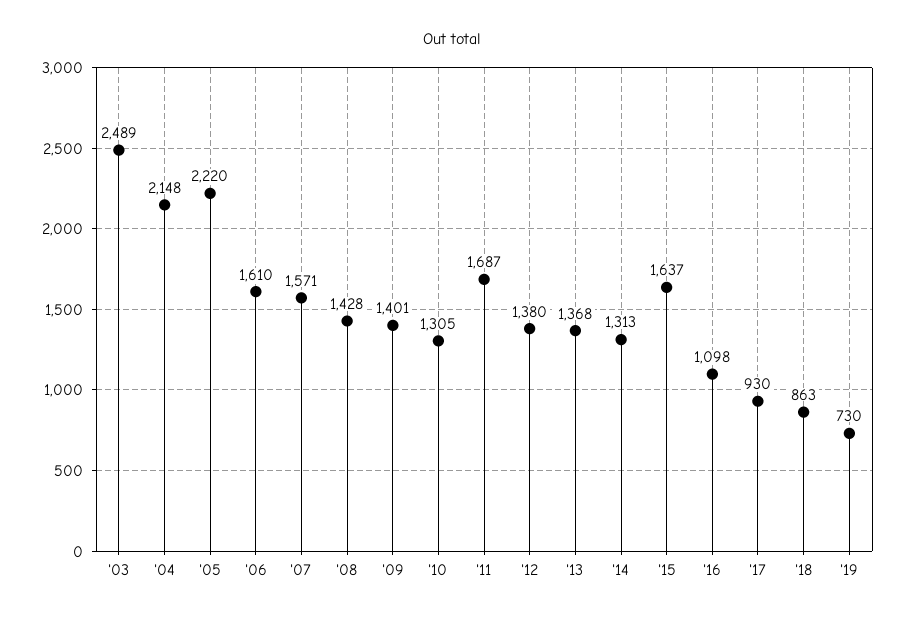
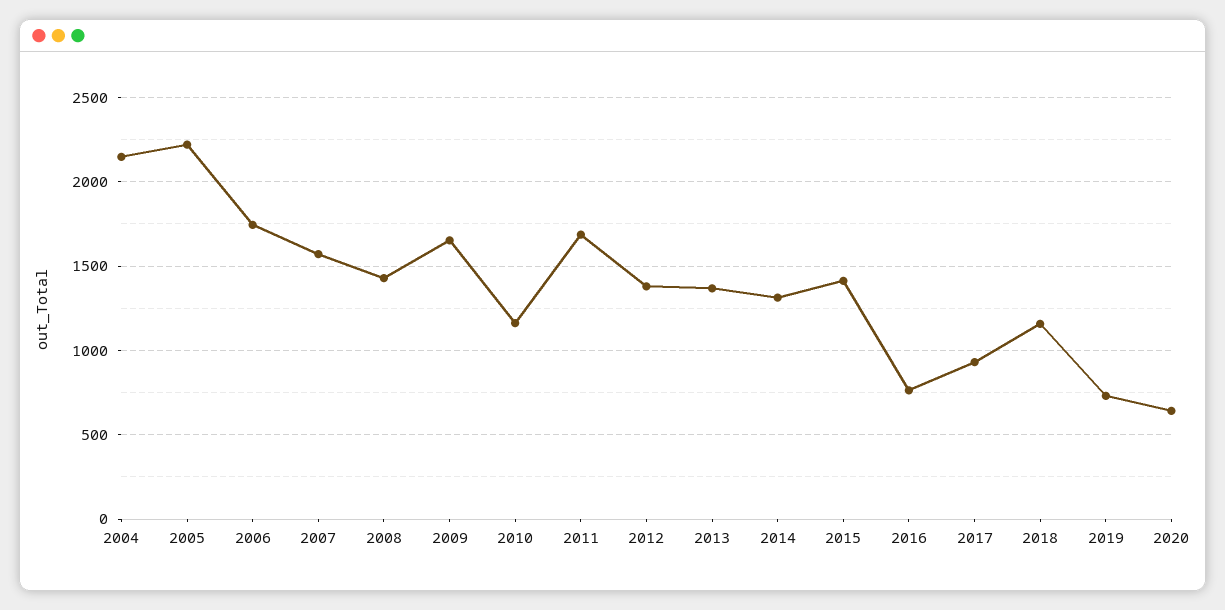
'03: 2489 -> none
'06: 1610 -> 1750
'09: 1401 -> 1650
'10: 1305 -> 1150
'15: 1637 -> 1400
'16: 1098 -> 750
'18: 863 -> 1150
2020: none -> 650

